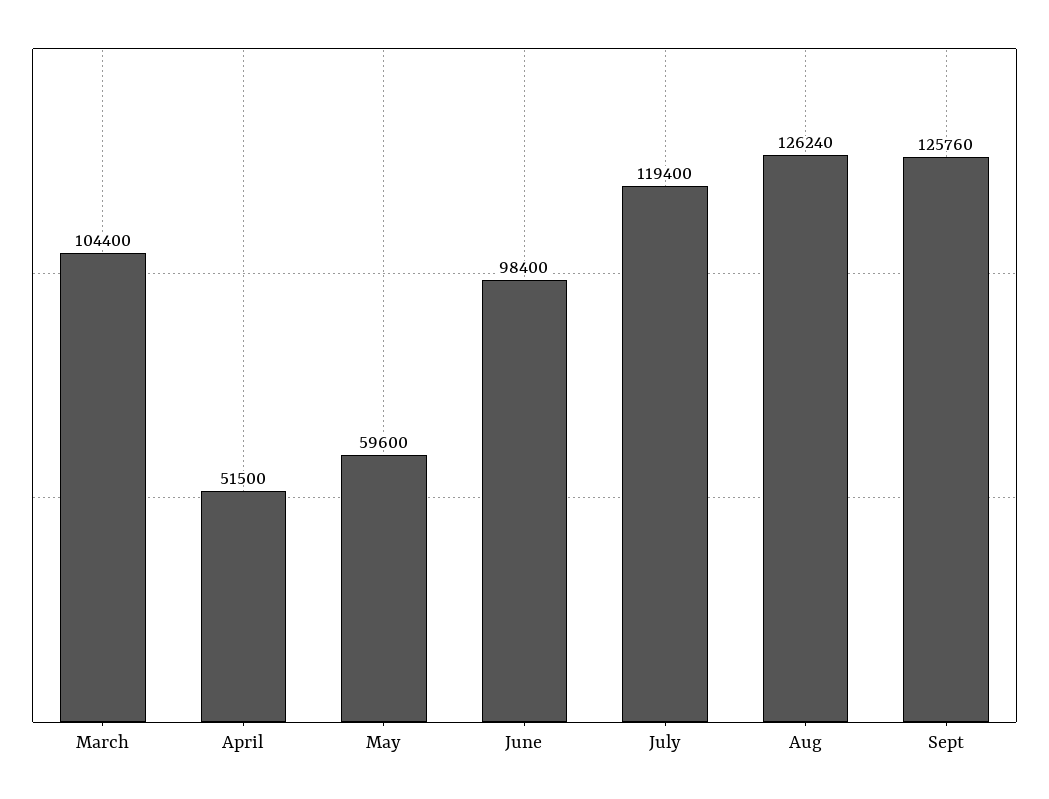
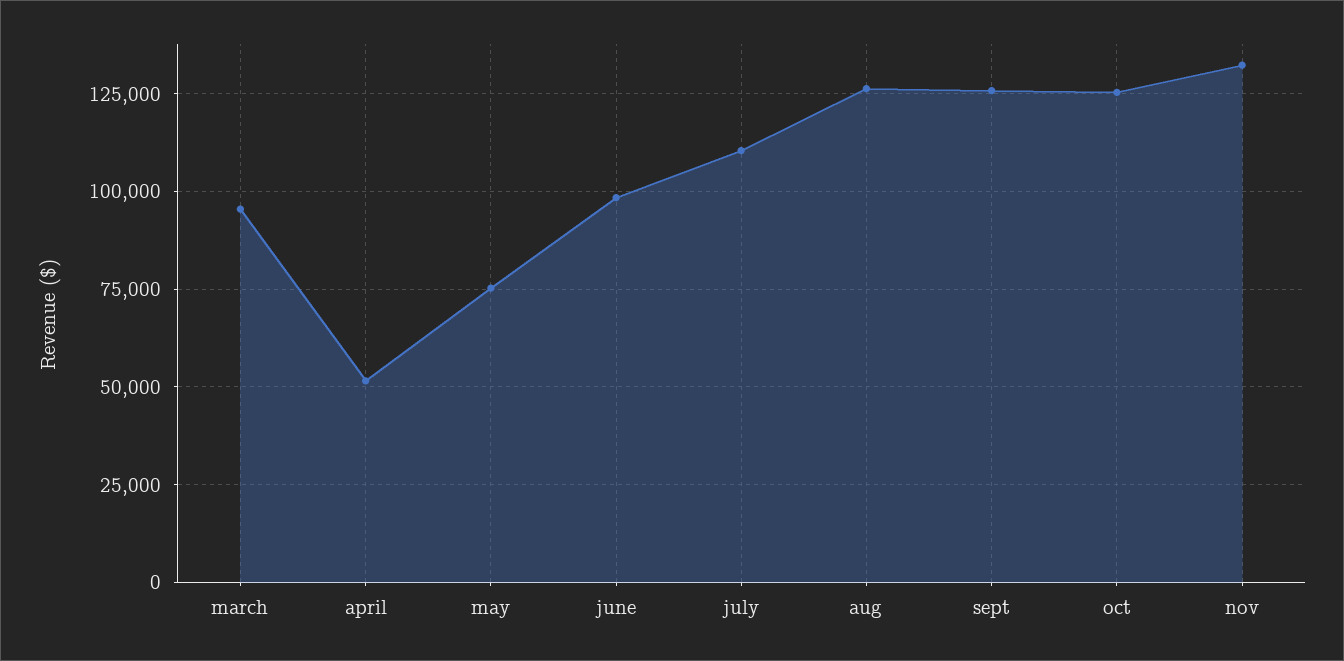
March: 104400 -> 95000
May: 59600 -> 75000
July: 119400 -> 110000
oct: none -> 125000
nov: none -> 132500

